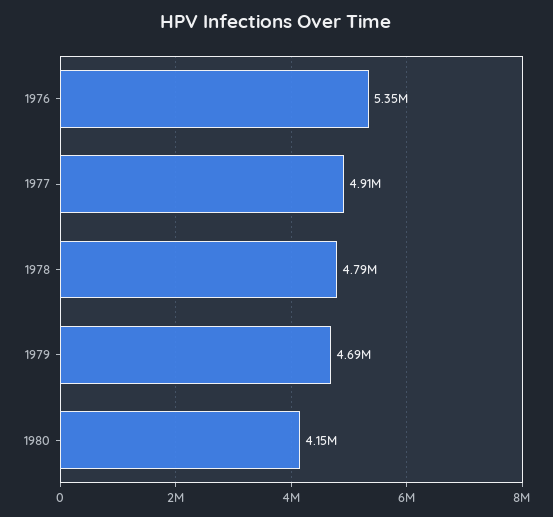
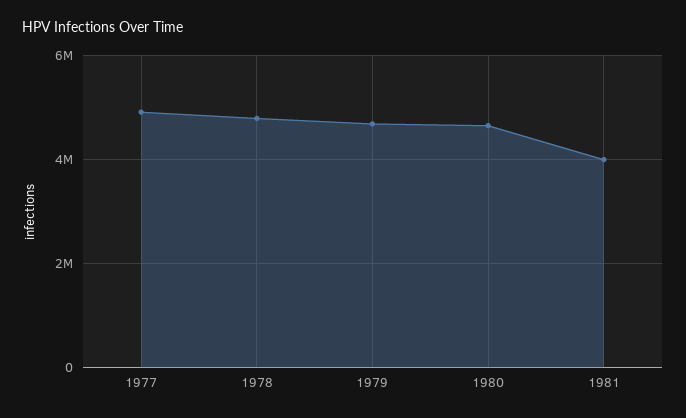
1976: 5350000 -> none
1980: 4150000 -> 4600000
1981: none -> 4000000

